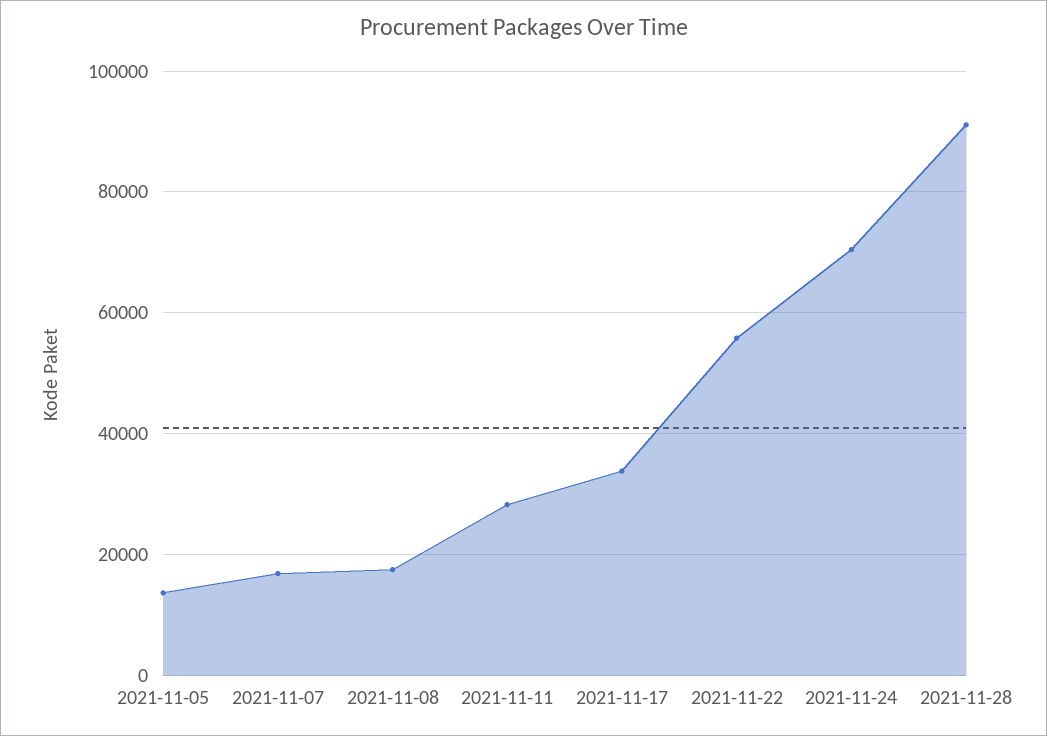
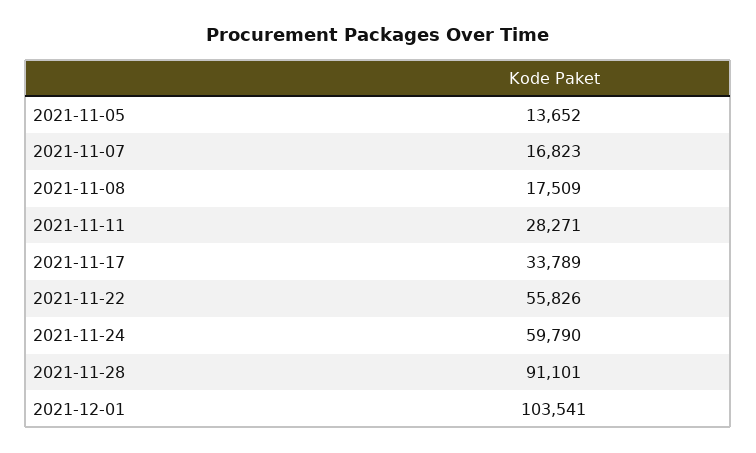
2021-11-24: 70000 -> 59790
2021-12-01: none -> 103541

